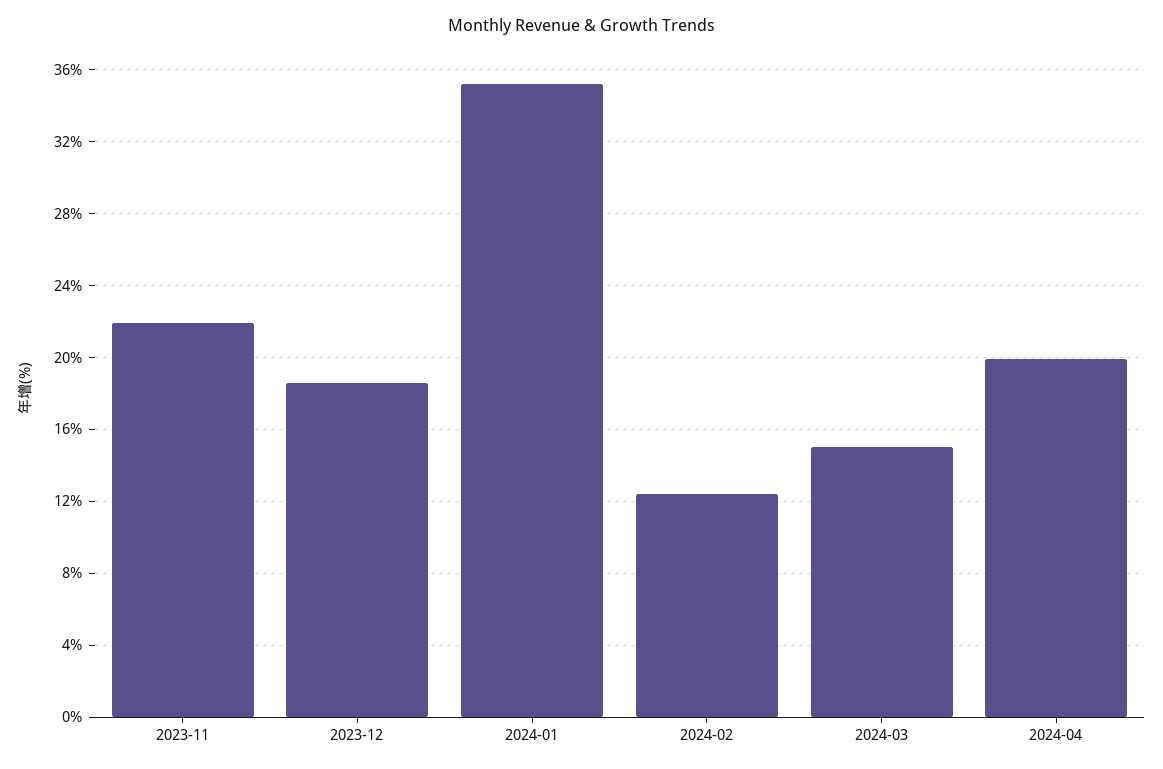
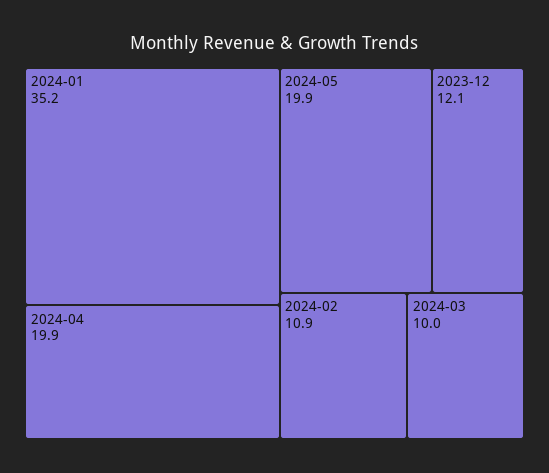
2023-11: 22 -> none
2023-12: 18.5 -> 12.1
2024-02: 12.5 -> 10.9
2024-03: 15 -> 10
2024-05: none -> 19.9

